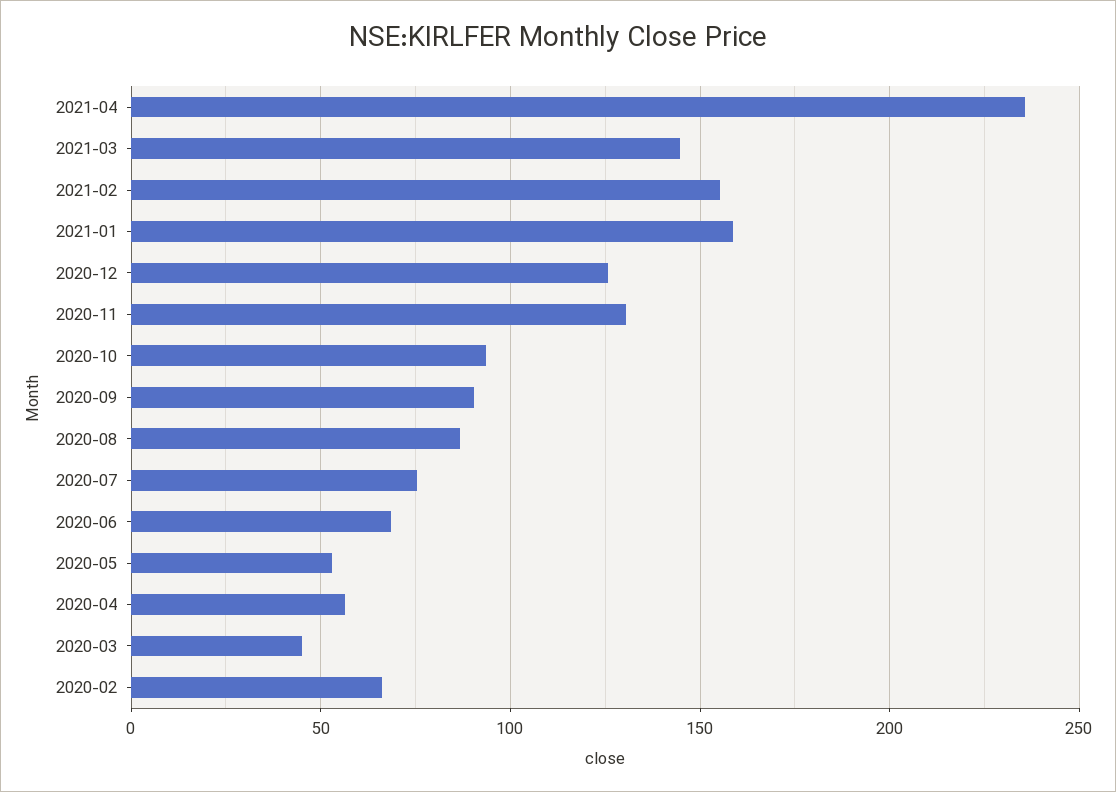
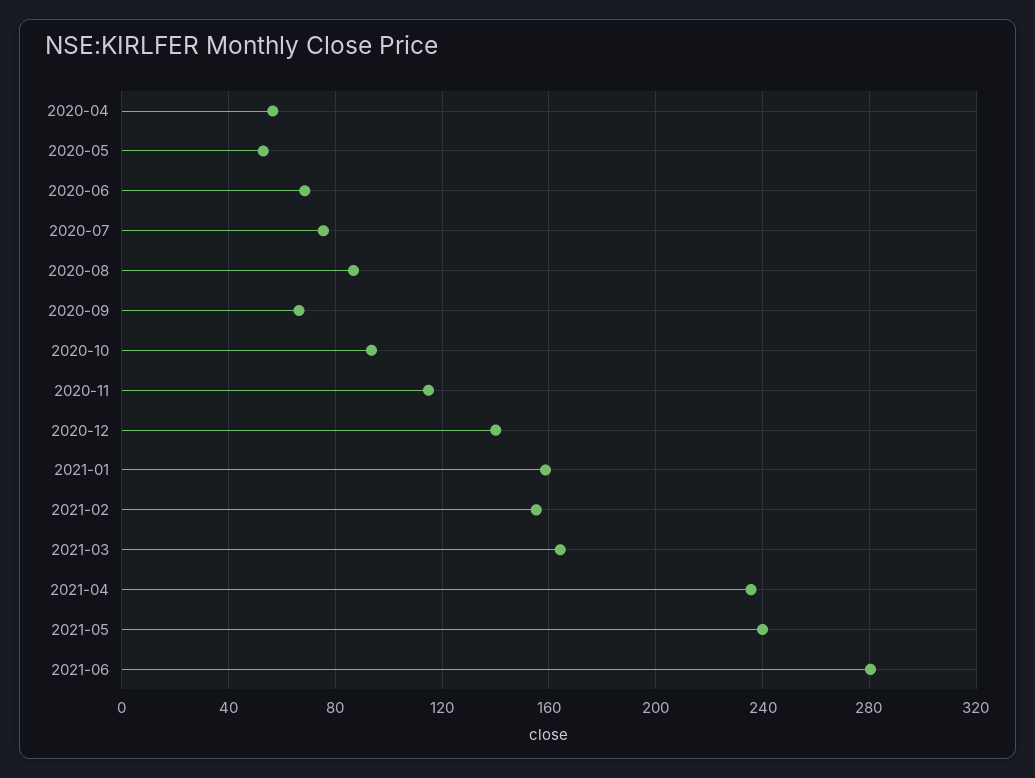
2021-03: 145 -> 165
2020-12: 125 -> 140
2020-11: 130 -> 115
2020-09: 90 -> 65
2020-03: 45 -> none
2020-02: 65 -> none
2021-05: none -> 240
2021-06: none -> 280

